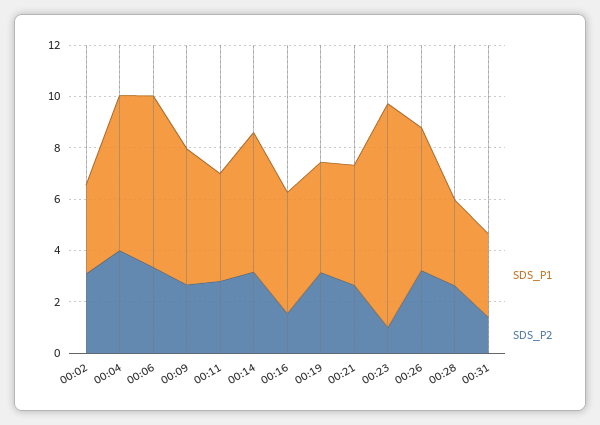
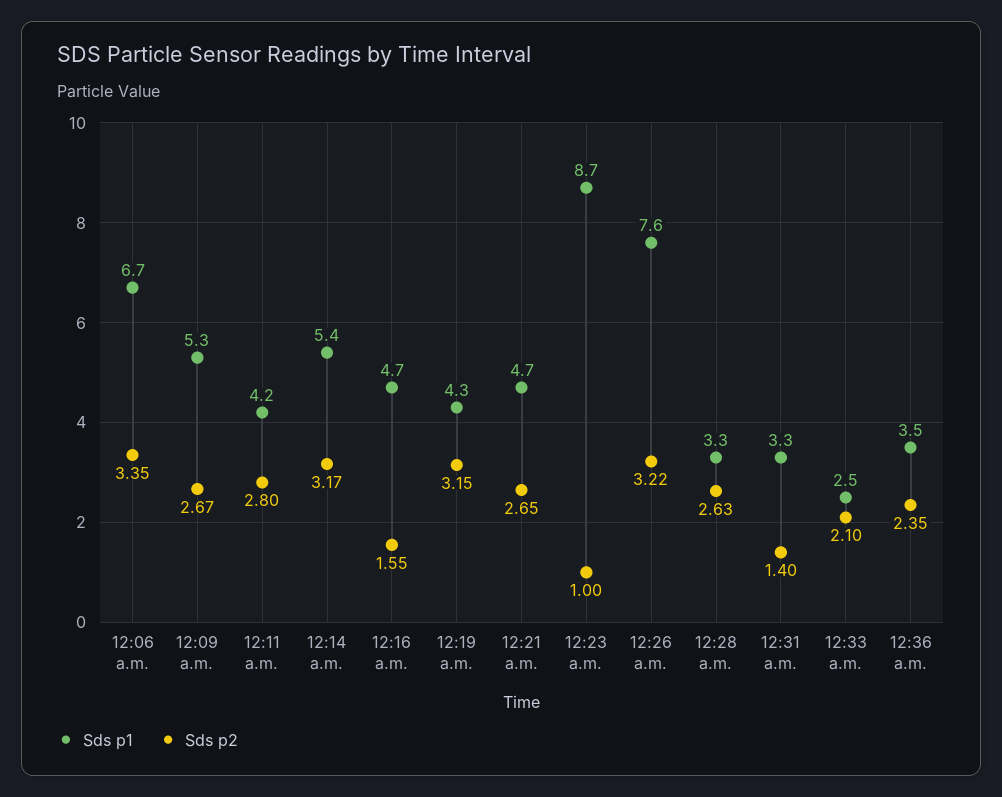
SDS_P1, 00:02: 3.5 -> none
SDS_P2, 00:02: 3 -> none
SDS_P1, 00:04: 6 -> none
SDS_P2, 00:04: 4 -> none
SDS_P1, 00:26: 5.5 -> 7.6
SDS_P1, 12:33 a.m.: none -> 2.5
SDS_P2, 12:33 a.m.: none -> 2.1
SDS_P1, 12:36 a.m.: none -> 3.5
SDS_P2, 12:36 a.m.: none -> 2.35

